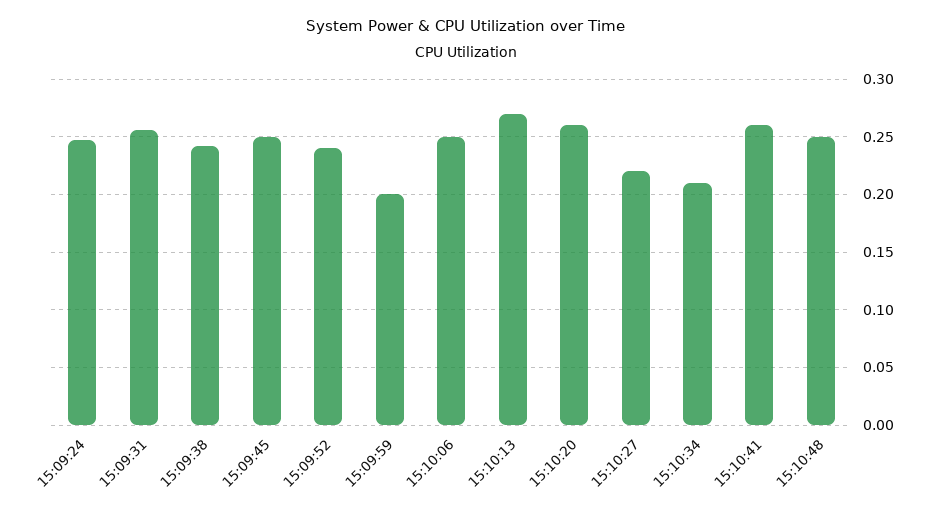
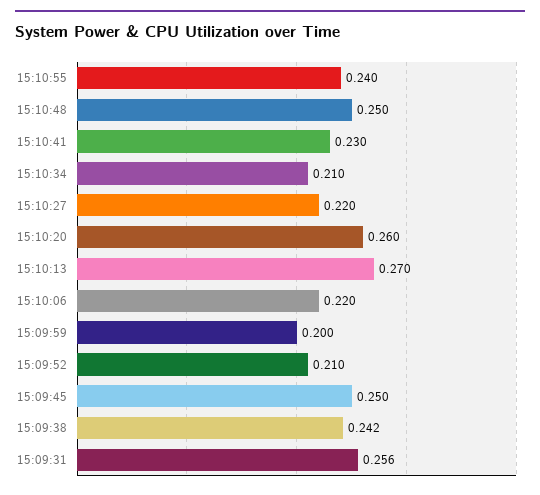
15:09:24: 0.25 -> none
15:09:52: 0.24 -> 0.21
15:10:06: 0.25 -> 0.22
15:10:41: 0.26 -> 0.23
15:10:55: none -> 0.24

